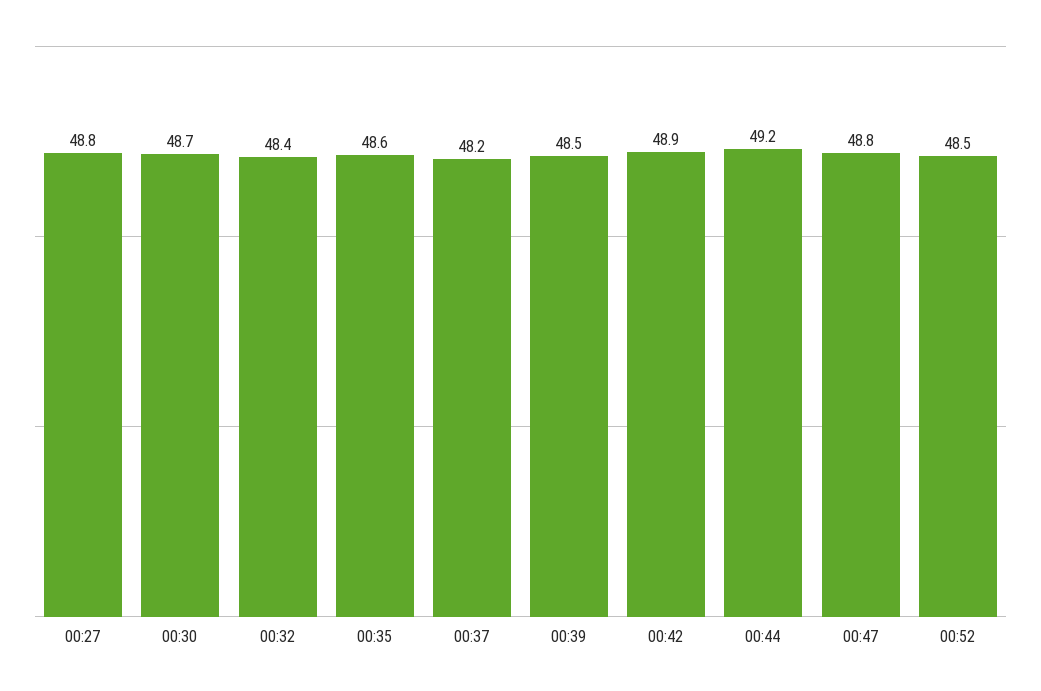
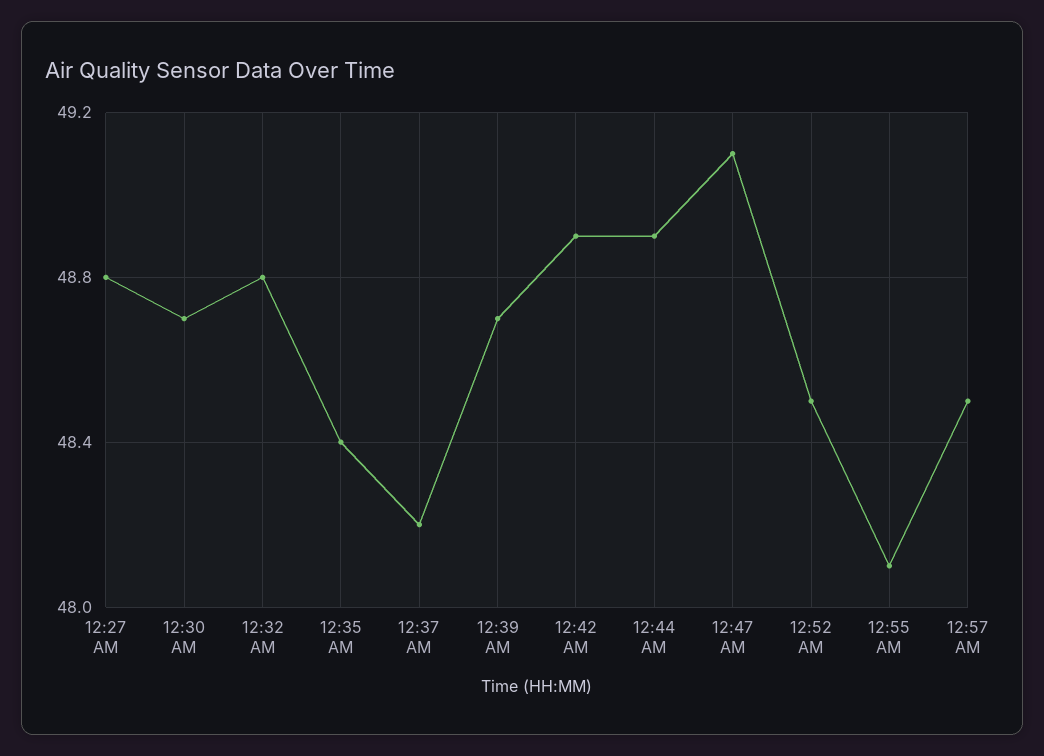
00:32: 48.4 -> 48.8
00:35: 48.6 -> 48.4
00:39: 48.5 -> 48.7
00:44: 49.2 -> 48.9
00:47: 48.8 -> 49.1
12:55 AM: none -> 48.1
12:57 AM: none -> 48.5

